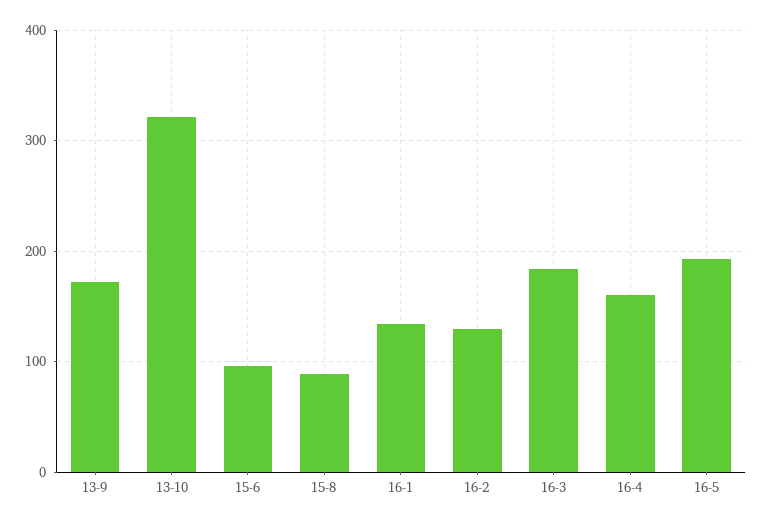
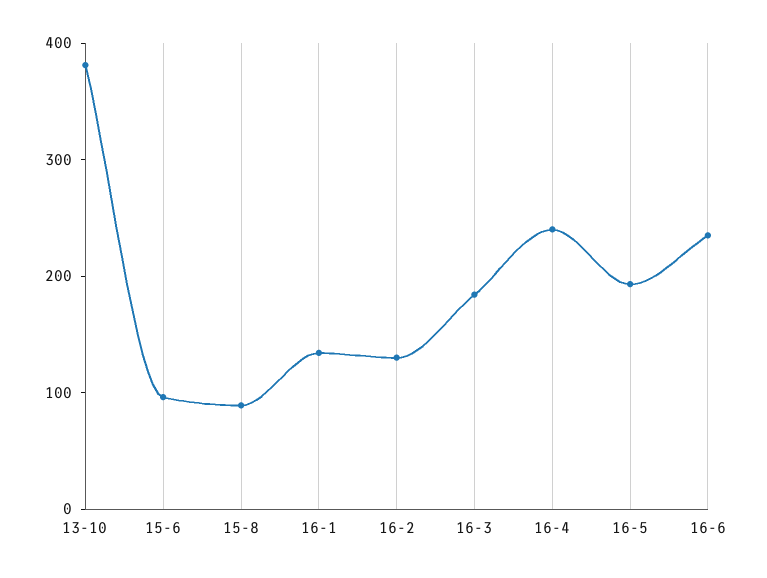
13-9: 170 -> none
13-10: 320 -> 380
16-4: 160 -> 240
16-6: none -> 240

